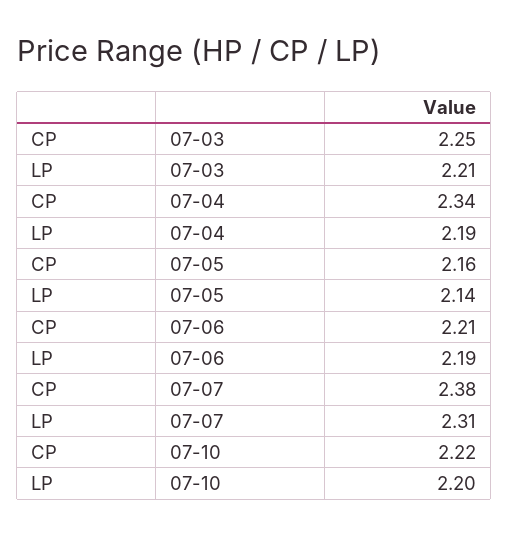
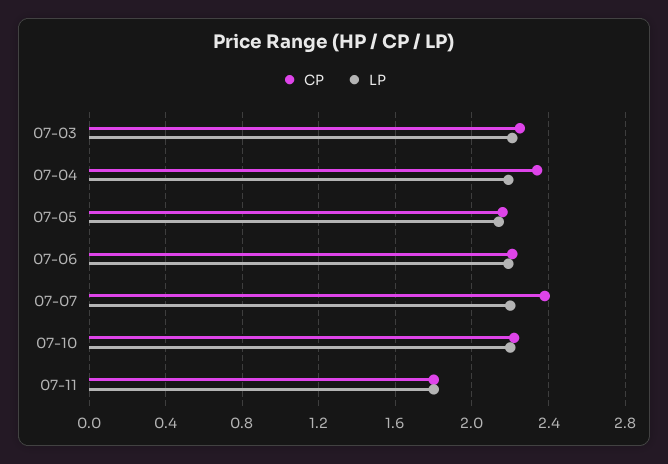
LP, 07-07: 2.31 -> 2.2
CP, 07-11: none -> 1.8
LP, 07-11: none -> 1.8

